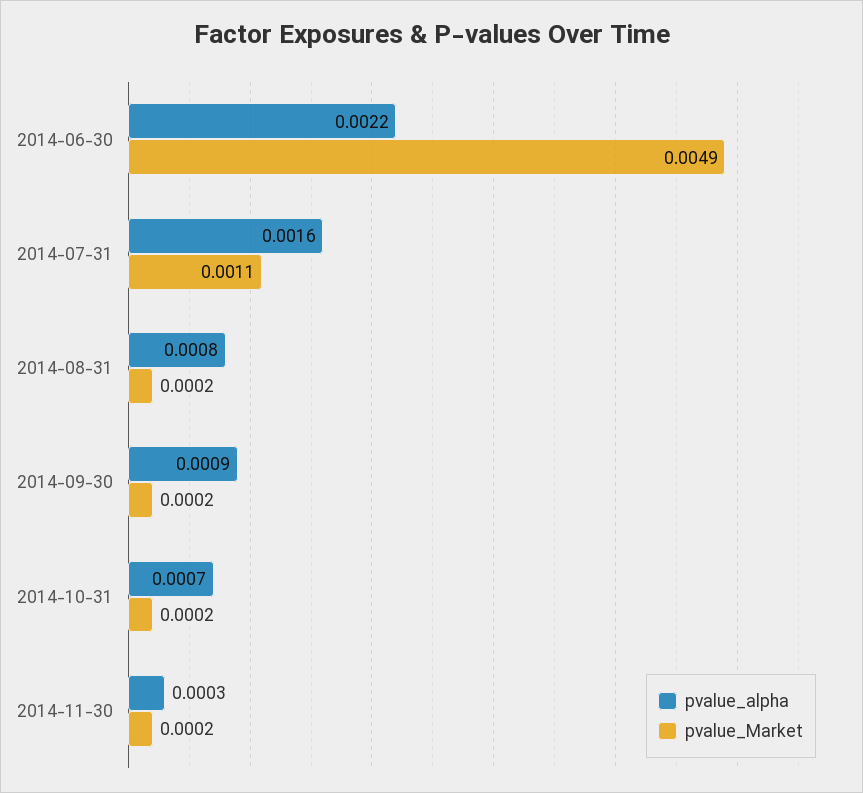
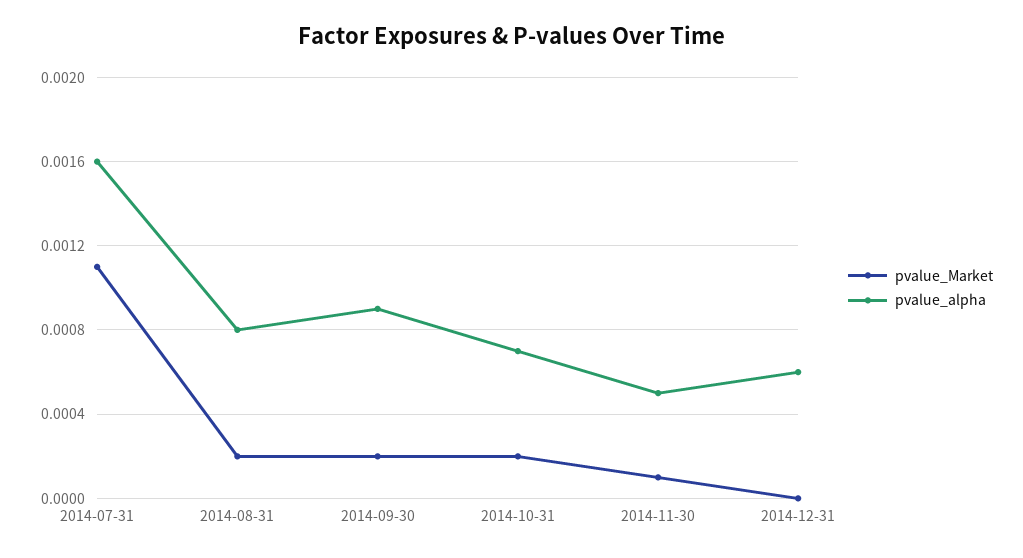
pvalue_alpha, 2014-06-30: 0.0022 -> none
pvalue_Market, 2014-06-30: 0.0049 -> none
pvalue_alpha, 2014-11-30: 0.0003 -> 0.0005
pvalue_Market, 2014-11-30: 0.0002 -> 0.0001
pvalue_Market, 2014-12-31: none -> 0
pvalue_alpha, 2014-12-31: none -> 0.0006

